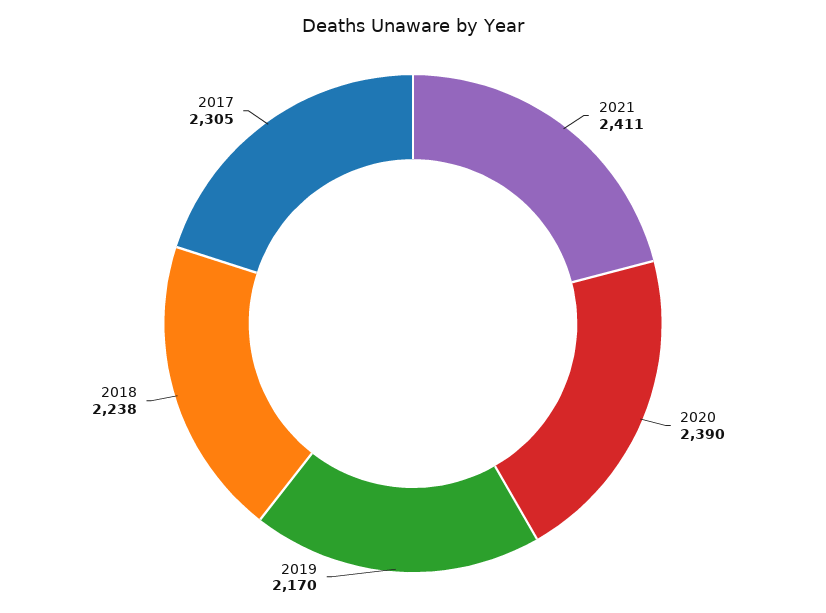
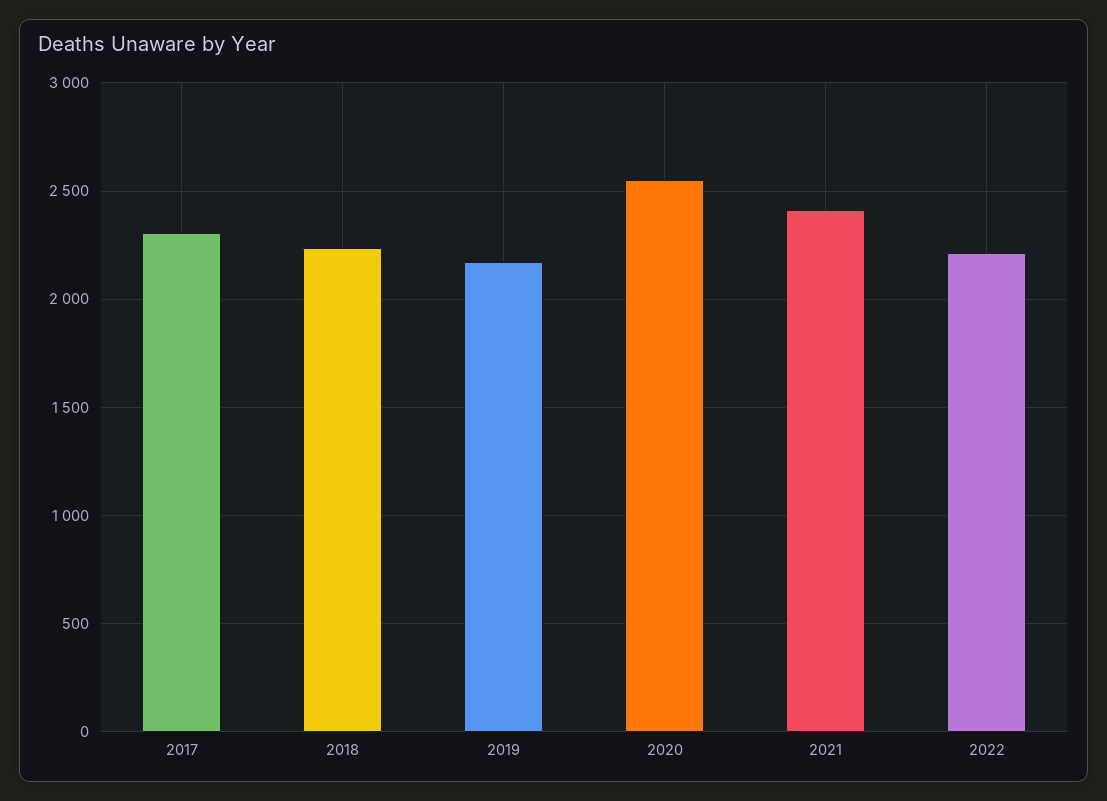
2020: 2390 -> 2550
2022: none -> 2200

